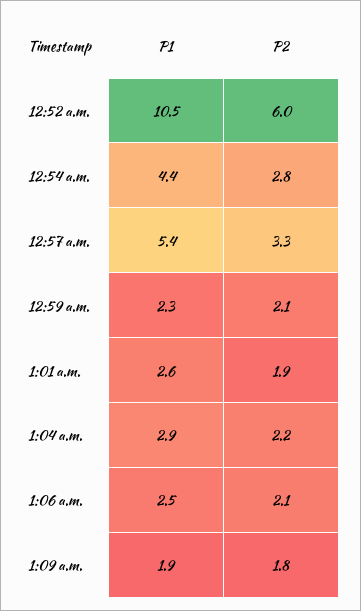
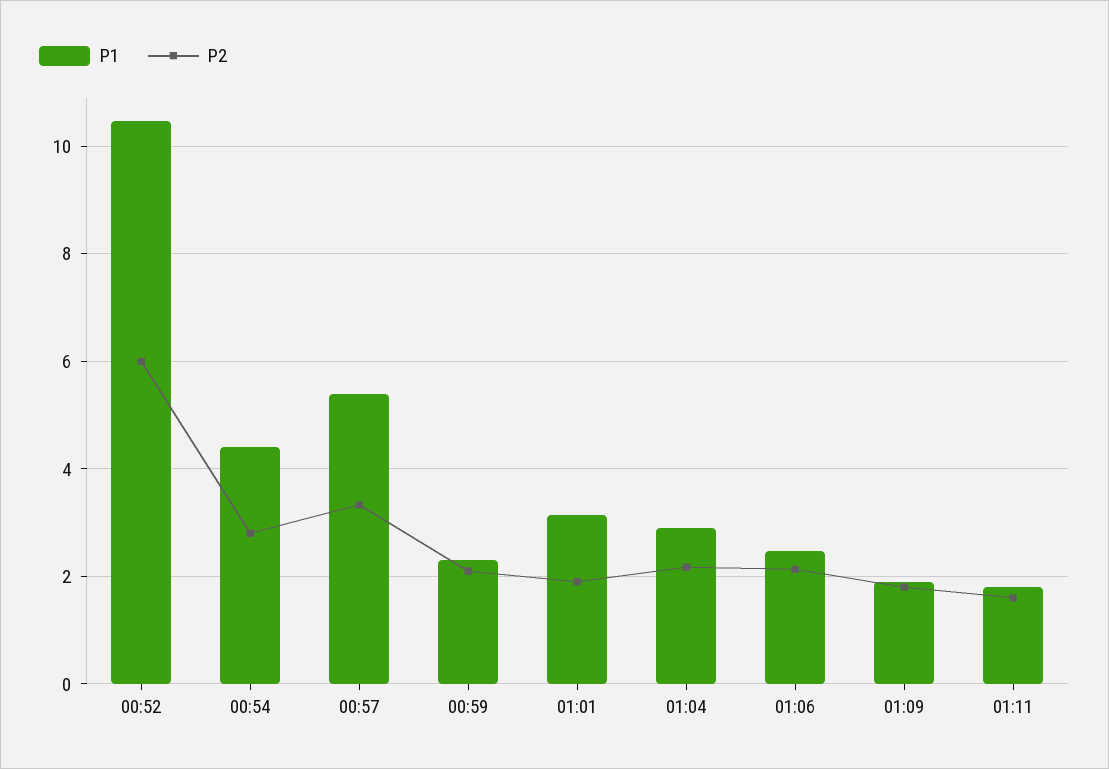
P1, 1:01 a.m.: 2.6 -> 3.2
P1, 01:11: none -> 1.8
P2, 01:11: none -> 1.6

